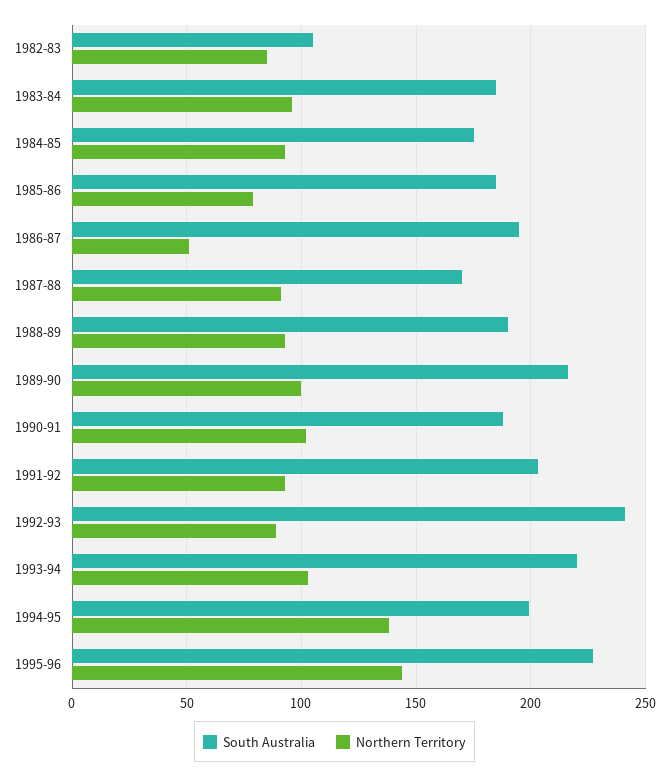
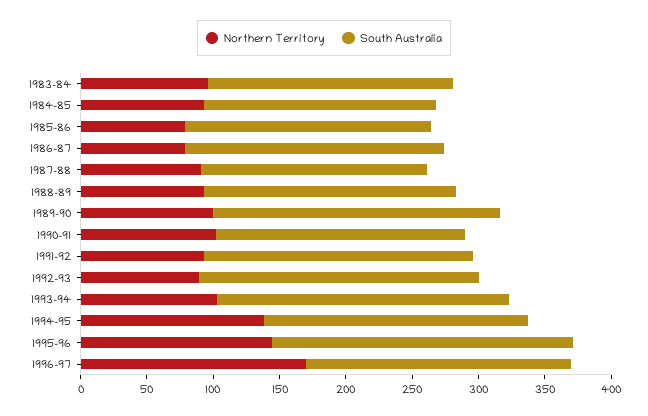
South Australia, 1982-83: 105 -> none
Northern Territory, 1982-83: 85 -> none
Northern Territory, 1986-87: 50 -> 80
South Australia, 1992-93: 240 -> 210
Northern Territory, 1996-97: none -> 170
South Australia, 1996-97: none -> 200

